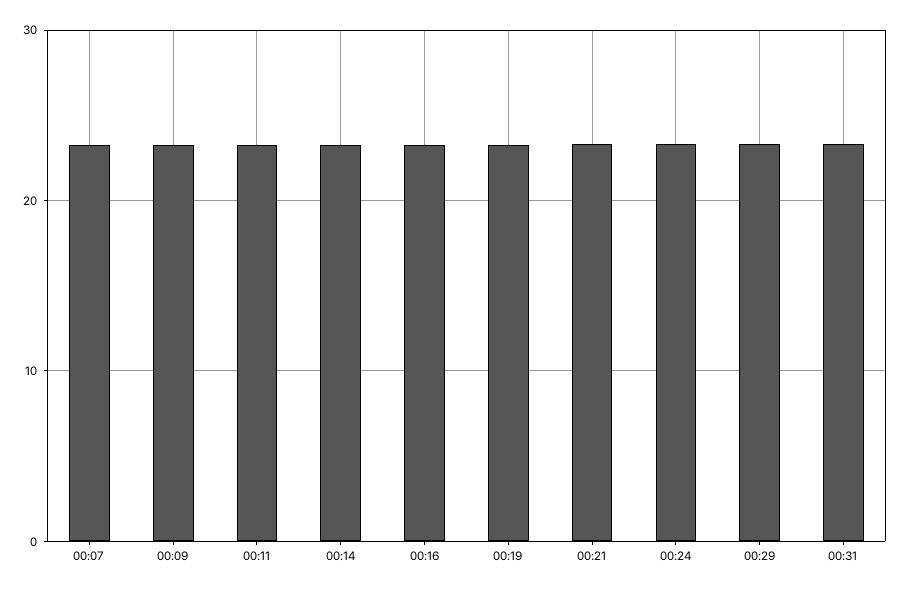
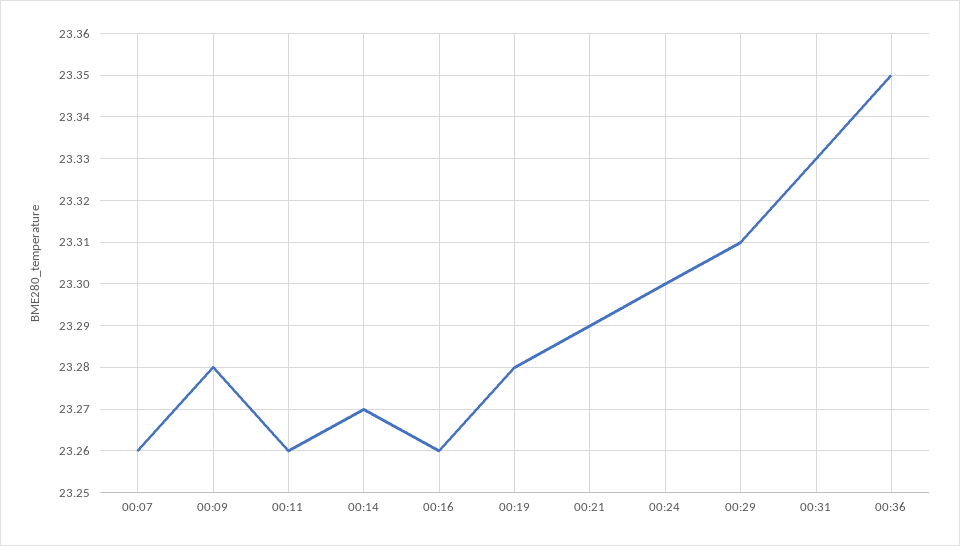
00:36: none -> 23.35

